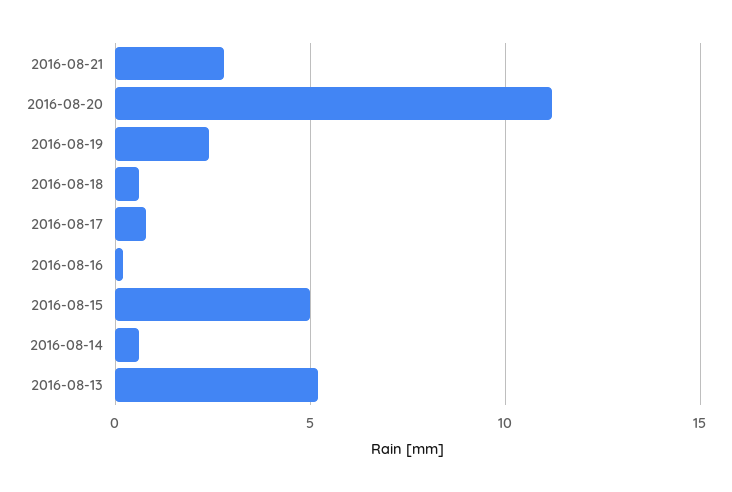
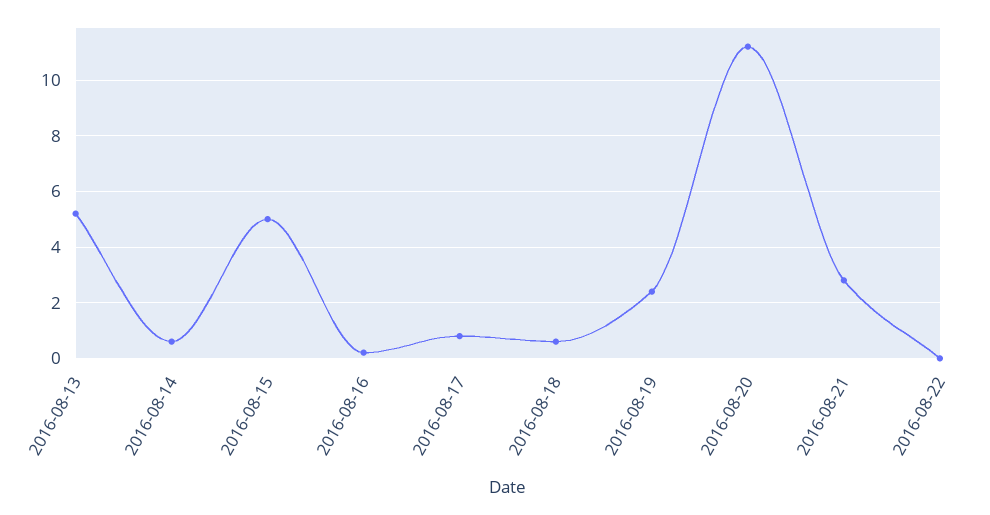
2016-08-22: none -> 0

